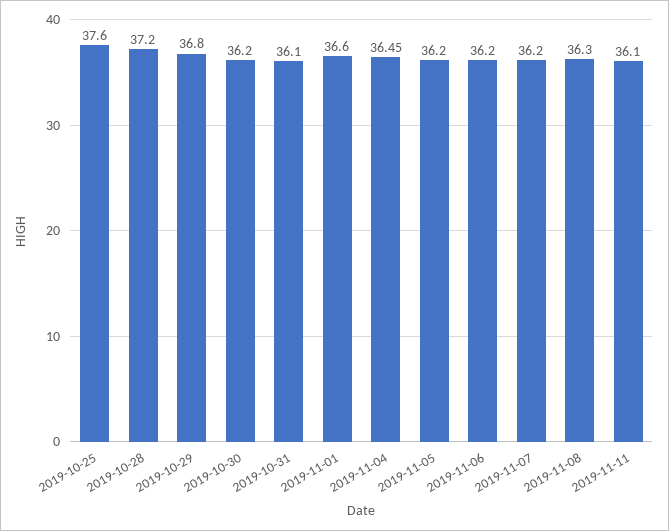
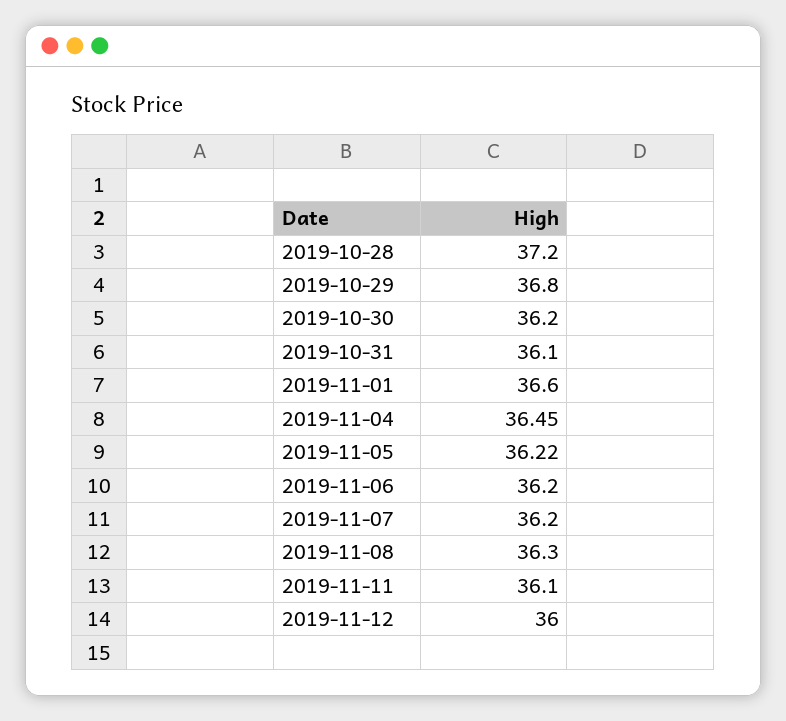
2019-10-25: 37.6 -> none
2019-11-05: 36.2 -> 36.22
2019-11-12: none -> 36

